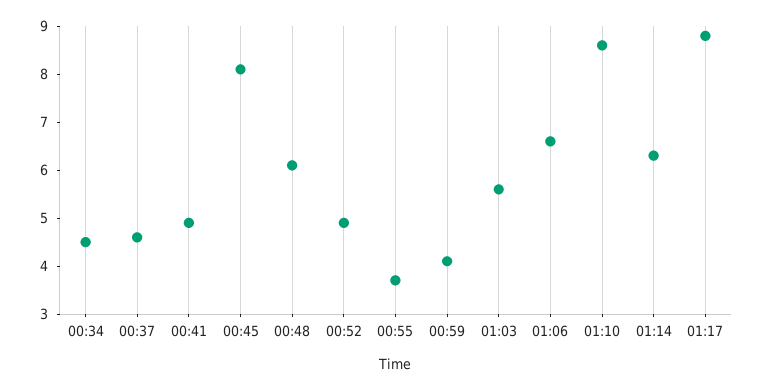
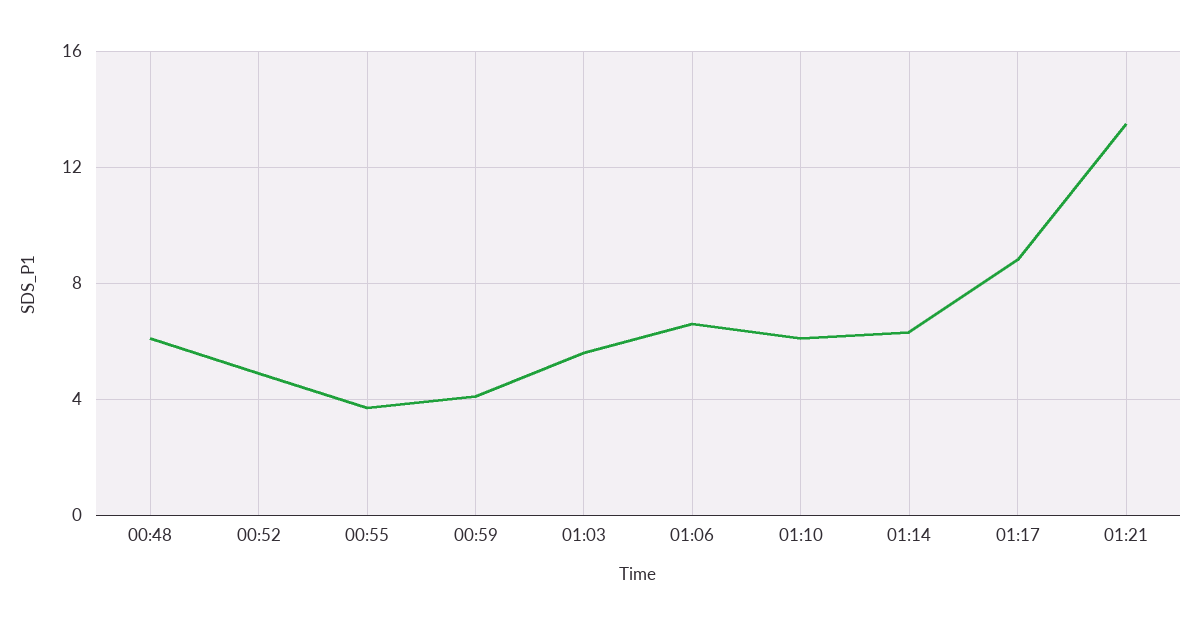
00:34: 4.5 -> none
00:37: 4.5 -> none
00:41: 5 -> none
00:45: 8 -> none
01:10: 8.5 -> 6
01:21: none -> 13.5

